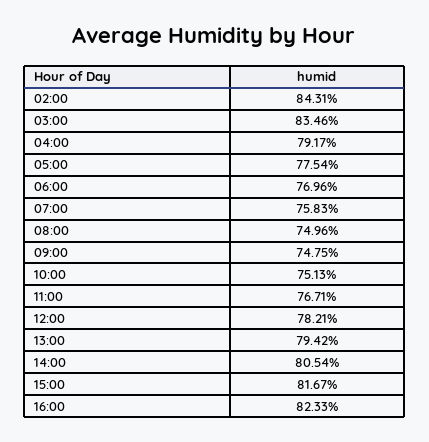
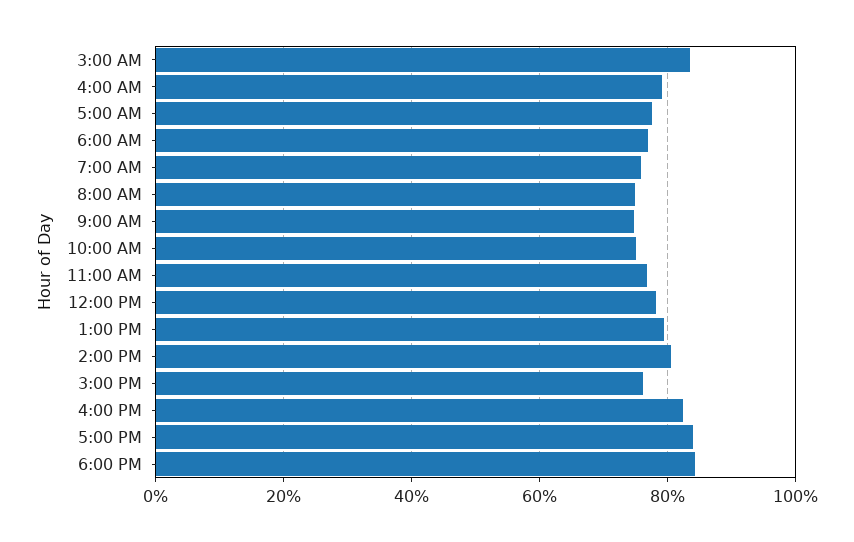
02:00: 84.31 -> none
15:00: 81.67 -> 76
5:00 PM: none -> 84
6:00 PM: none -> 84

